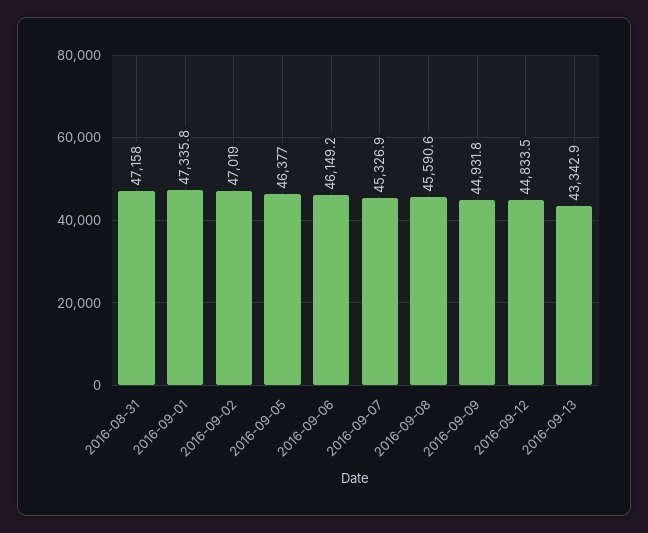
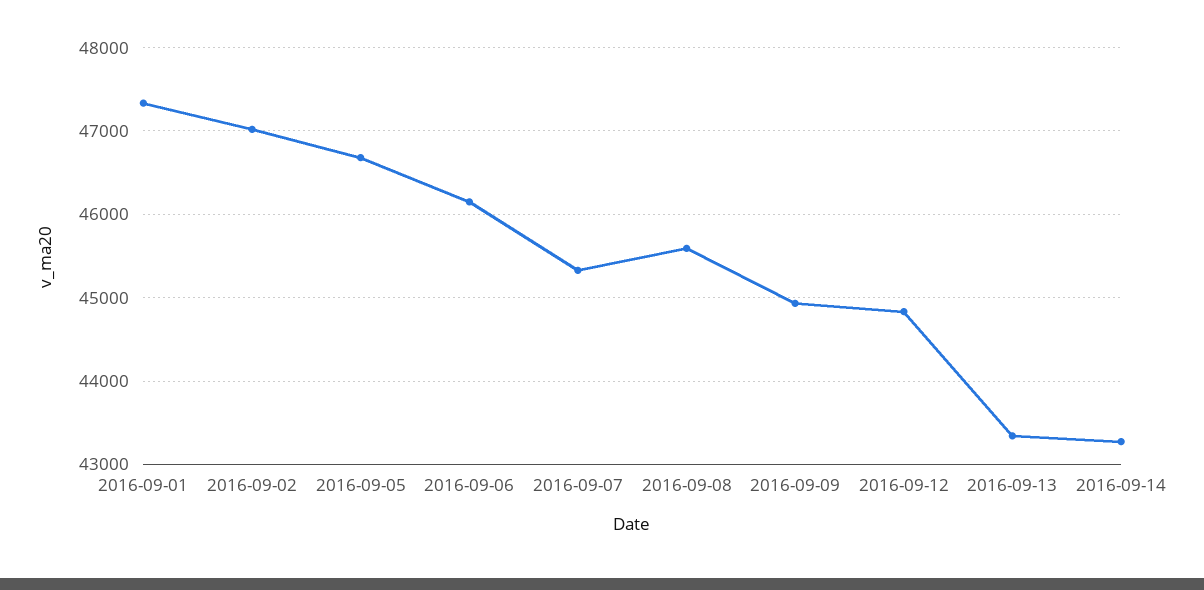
2016-08-31: 47158 -> none
2016-09-05: 46377 -> 46700
2016-09-14: none -> 43300

